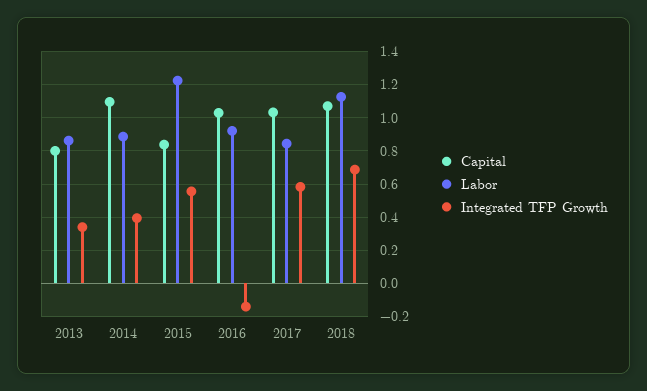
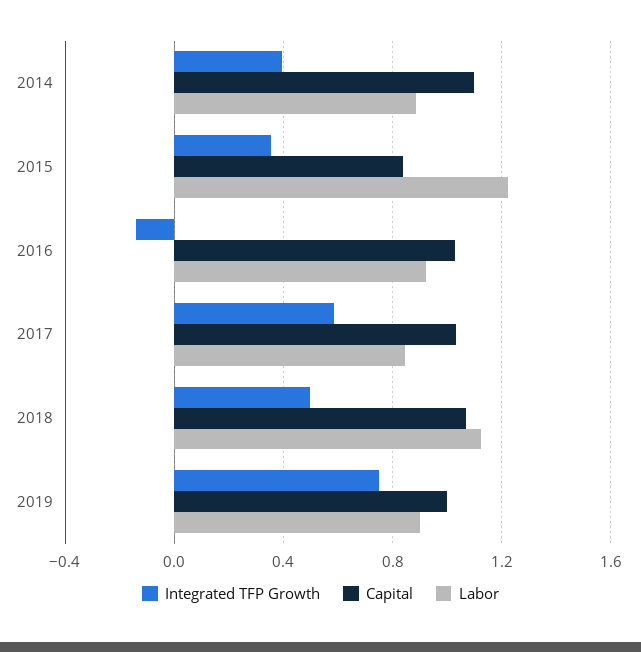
Capital, 2013: 0.8 -> none
Labor, 2013: 0.85 -> none
Integrated TFP Growth, 2013: 0.35 -> none
Integrated TFP Growth, 2015: 0.55 -> 0.35
Integrated TFP Growth, 2018: 0.7 -> 0.5
Integrated TFP Growth, 2019: none -> 0.75
Capital, 2019: none -> 1
Labor, 2019: none -> 0.9

